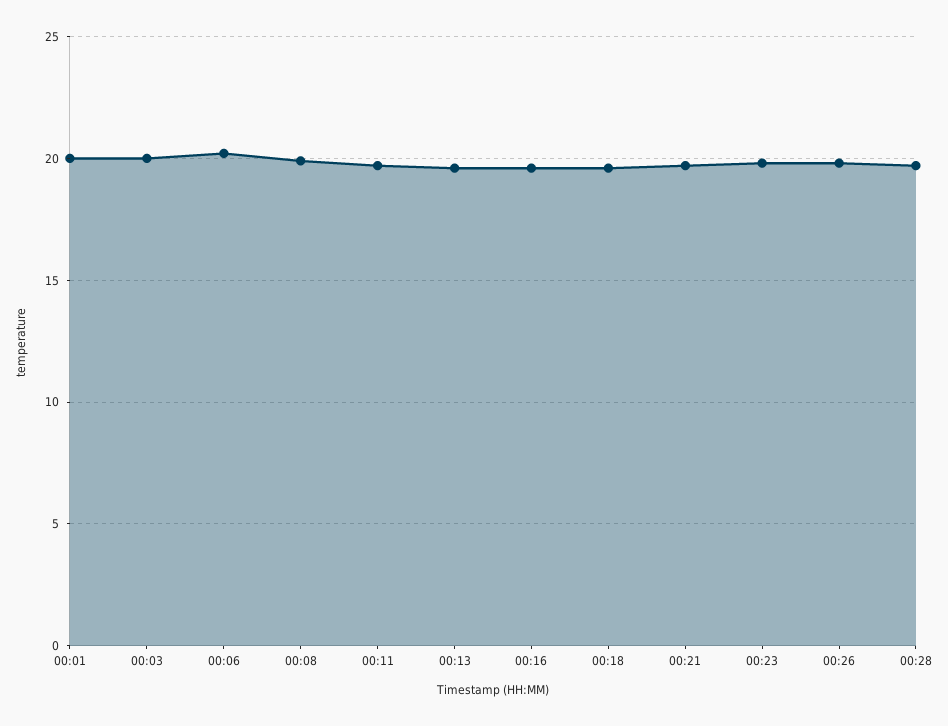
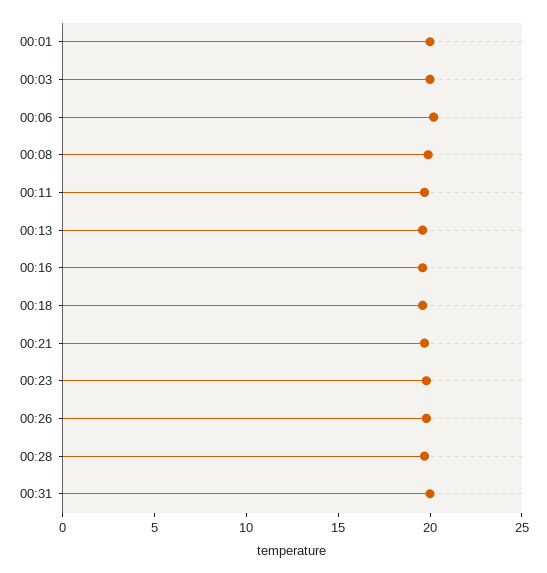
00:31: none -> 20

